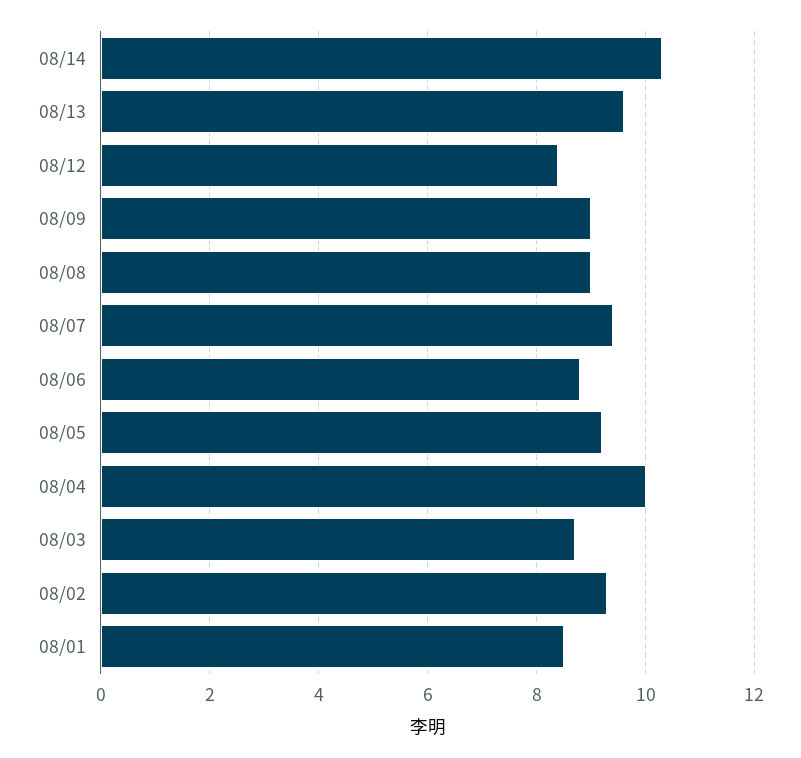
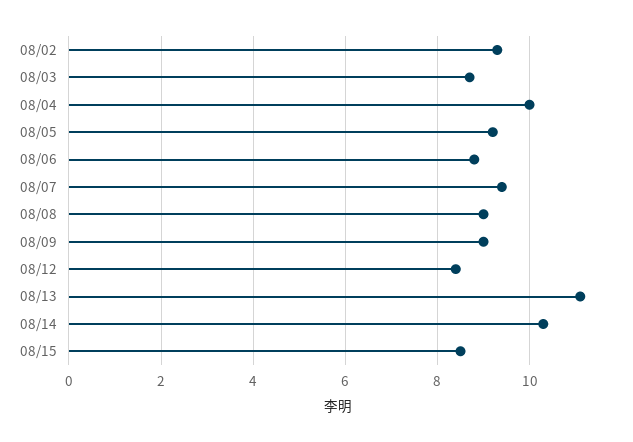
08/13: 9.5 -> 11
08/01: 8.5 -> none
08/15: none -> 8.5

